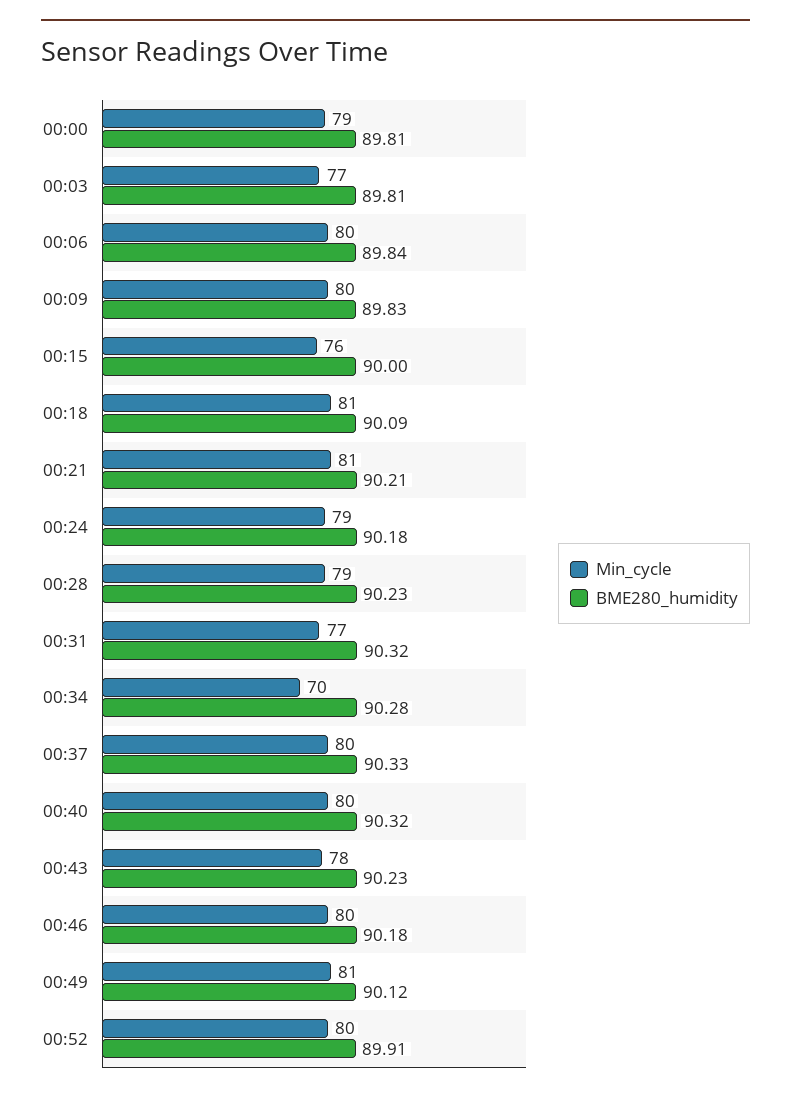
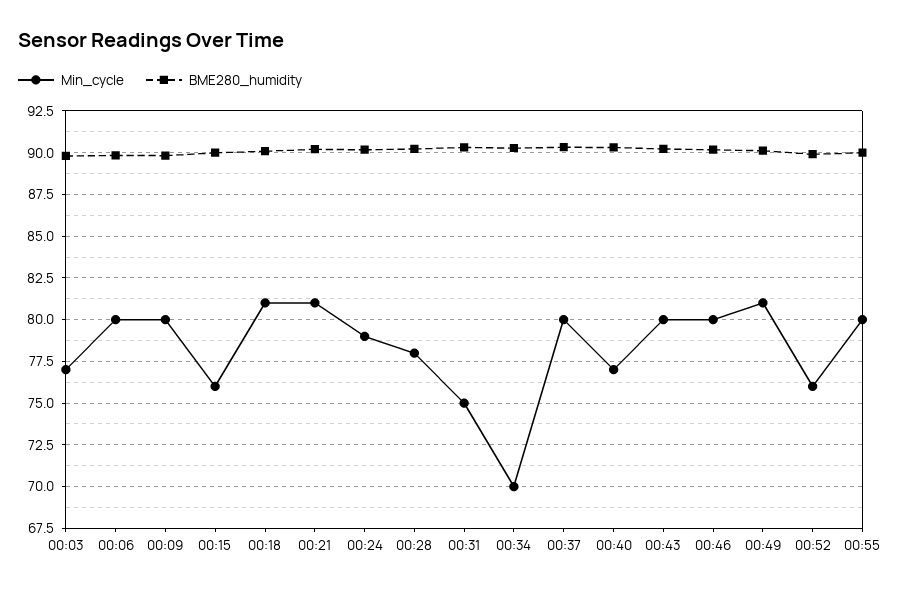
Min_cycle, 00:00: 79 -> none
BME280_humidity, 00:00: 89.81 -> none
Min_cycle, 00:28: 79 -> 78
Min_cycle, 00:31: 77 -> 75
Min_cycle, 00:40: 80 -> 77
Min_cycle, 00:43: 78 -> 80
Min_cycle, 00:52: 80 -> 76
Min_cycle, 00:55: none -> 80
BME280_humidity, 00:55: none -> 90

